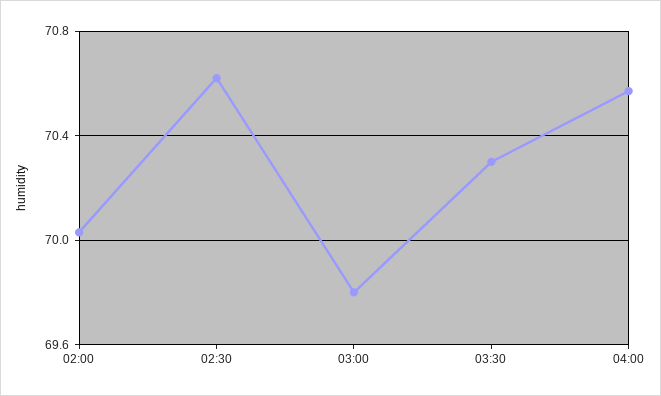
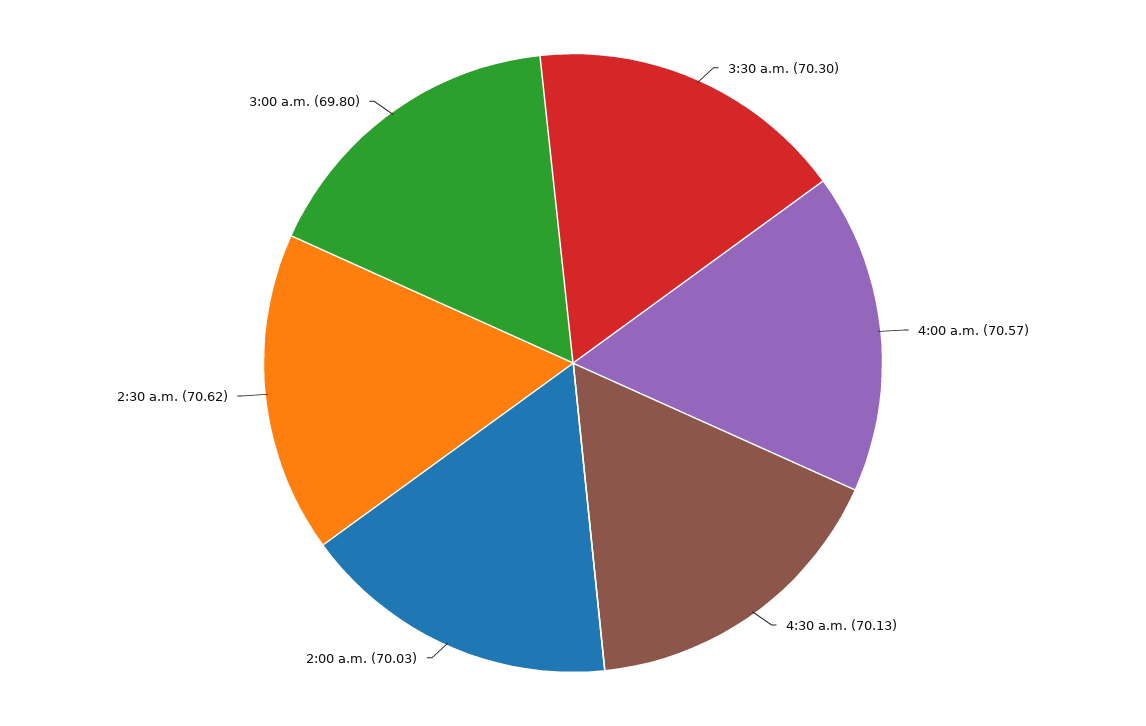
4:30 a.m.: none -> 70.13

